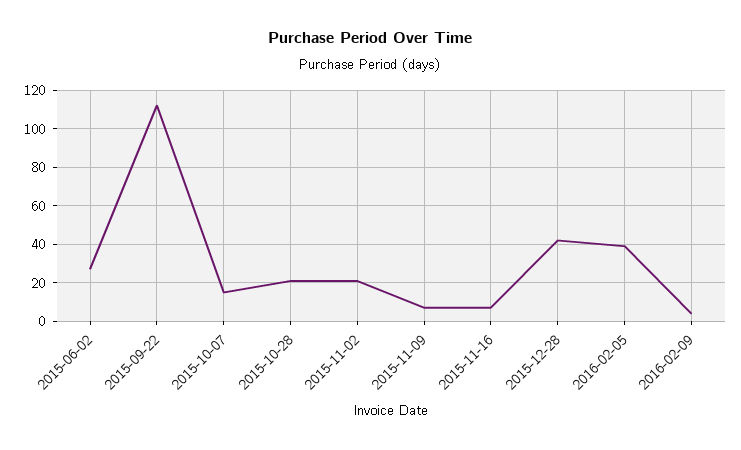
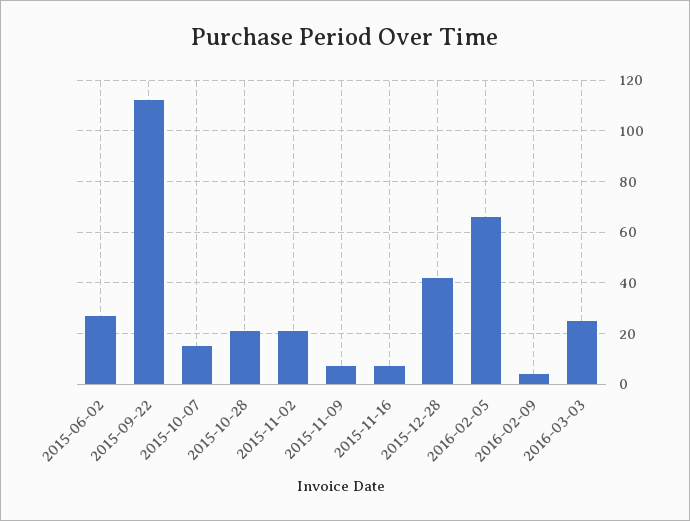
2016-02-05: 40 -> 65
2016-03-03: none -> 25

